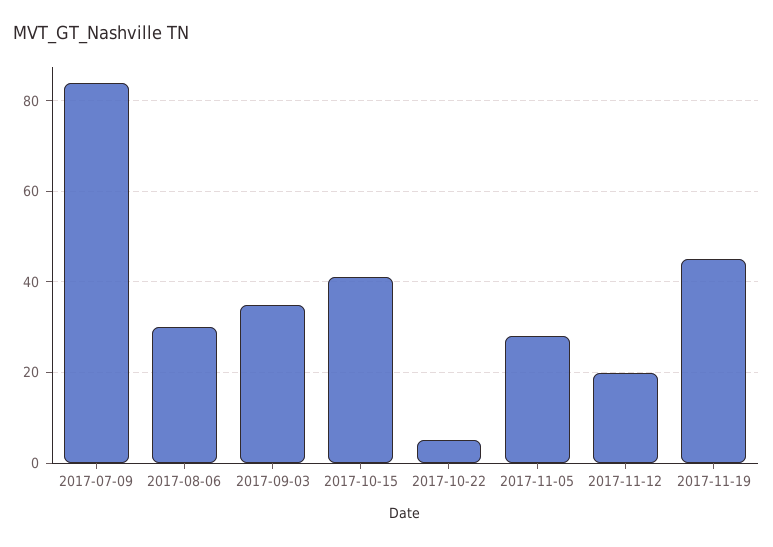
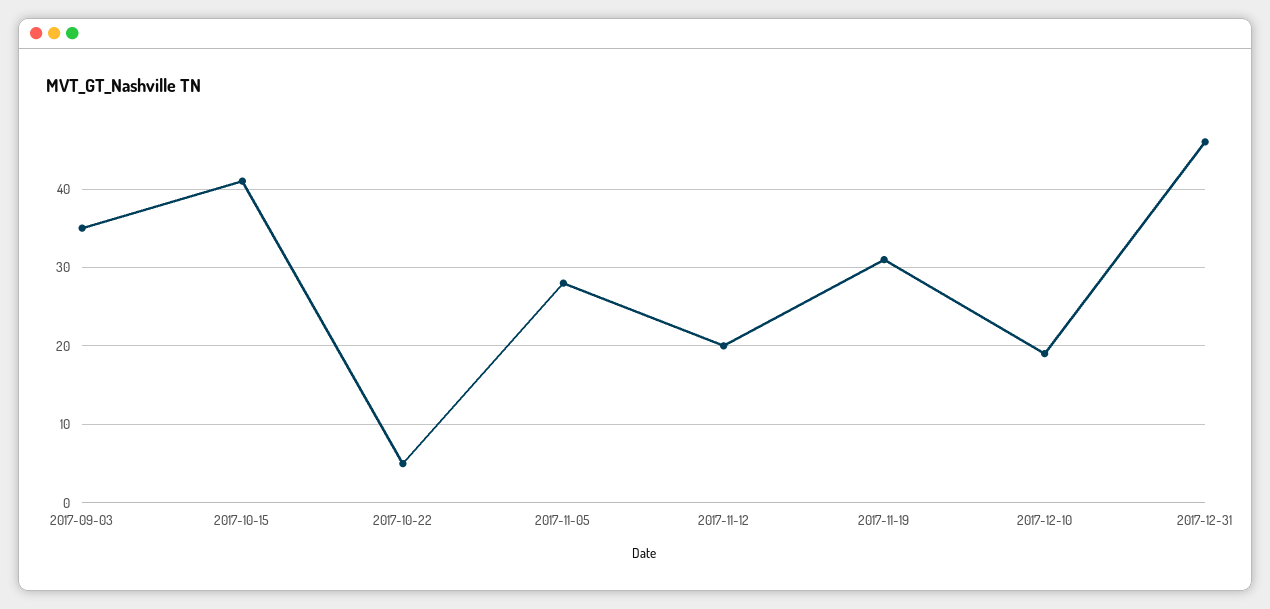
2017-07-09: 85 -> none
2017-08-06: 30 -> none
2017-11-19: 45 -> 31
2017-12-10: none -> 19
2017-12-31: none -> 46

